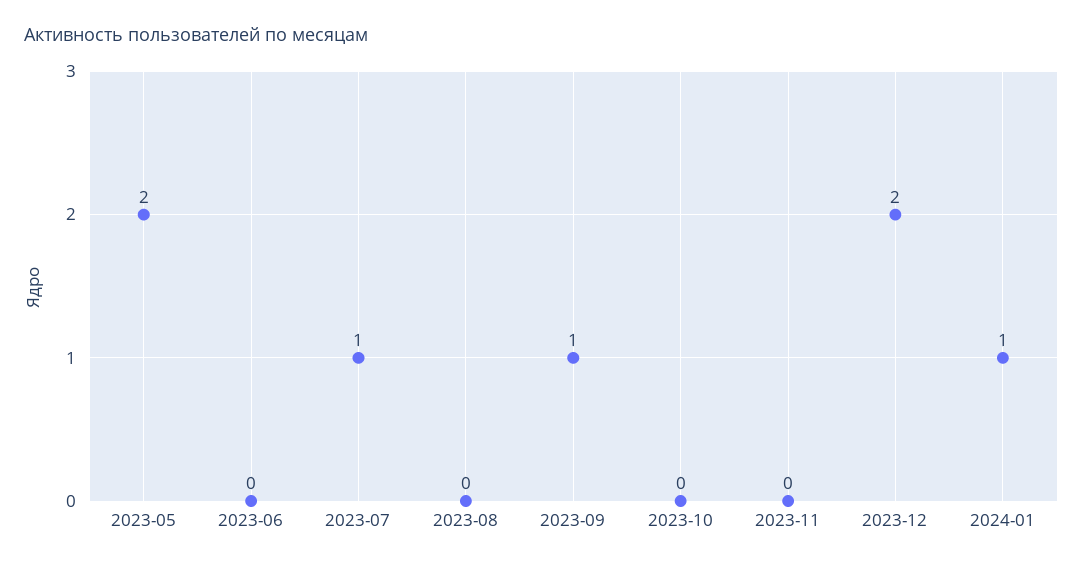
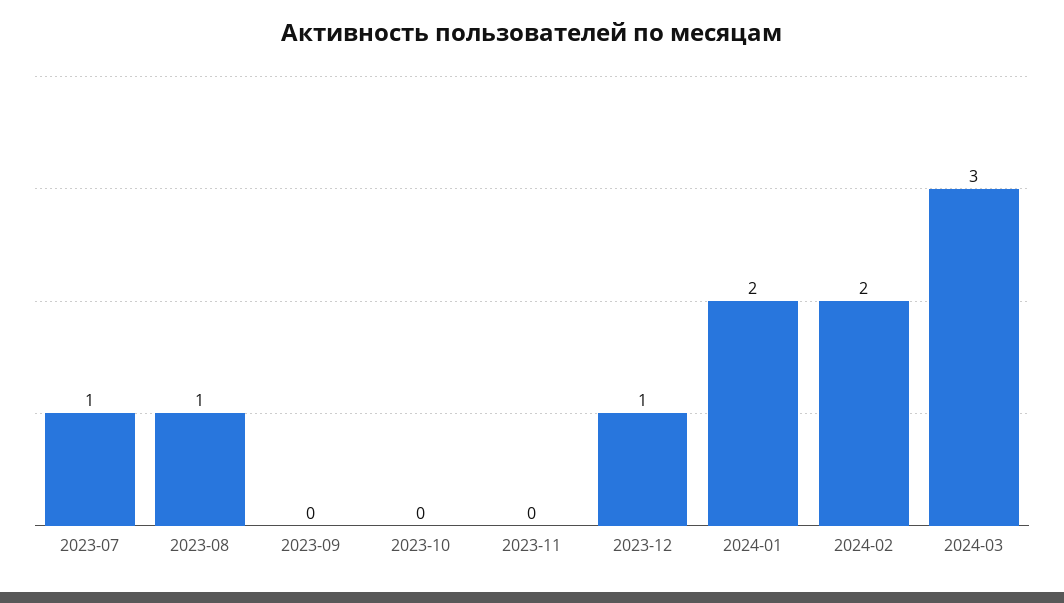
2023-05: 2 -> none
2023-06: 0 -> none
2023-08: 0 -> 1
2023-09: 1 -> 0
2023-12: 2 -> 1
2024-01: 1 -> 2
2024-02: none -> 2
2024-03: none -> 3

